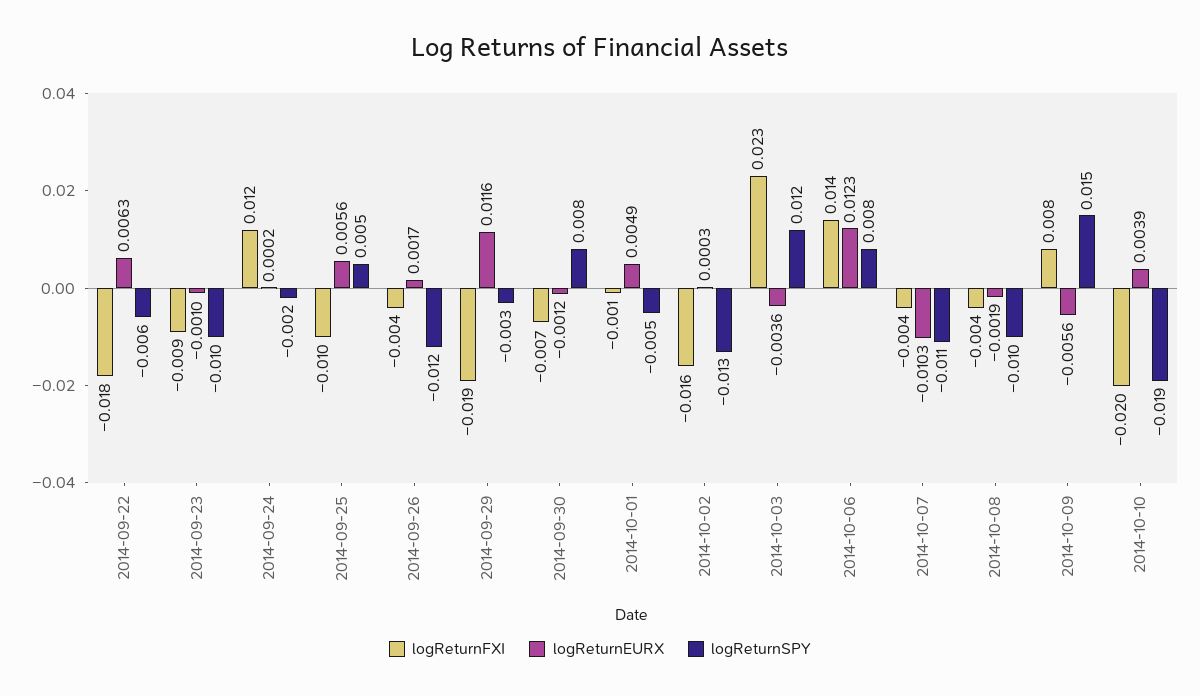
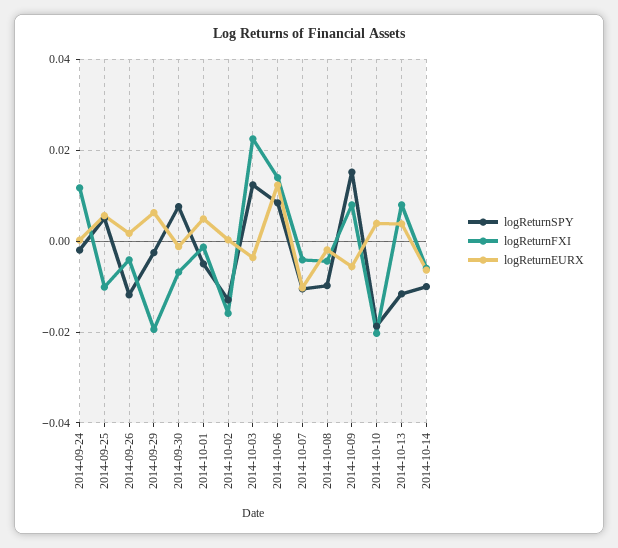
logReturnFXI, 2014-09-22: -0.018 -> none
logReturnEURX, 2014-09-22: 0.0063 -> none
logReturnSPY, 2014-09-22: -0.006 -> none
logReturnFXI, 2014-09-23: -0.009 -> none
logReturnEURX, 2014-09-23: -0.001 -> none
logReturnSPY, 2014-09-23: -0.01 -> none
logReturnEURX, 2014-09-29: 0.0116 -> 0.006
logReturnSPY, 2014-10-13: none -> -0.012
logReturnFXI, 2014-10-13: none -> 0.008
logReturnEURX, 2014-10-13: none -> 0.004
logReturnSPY, 2014-10-14: none -> -0.01
logReturnFXI, 2014-10-14: none -> -0.006
logReturnEURX, 2014-10-14: none -> -0.006

